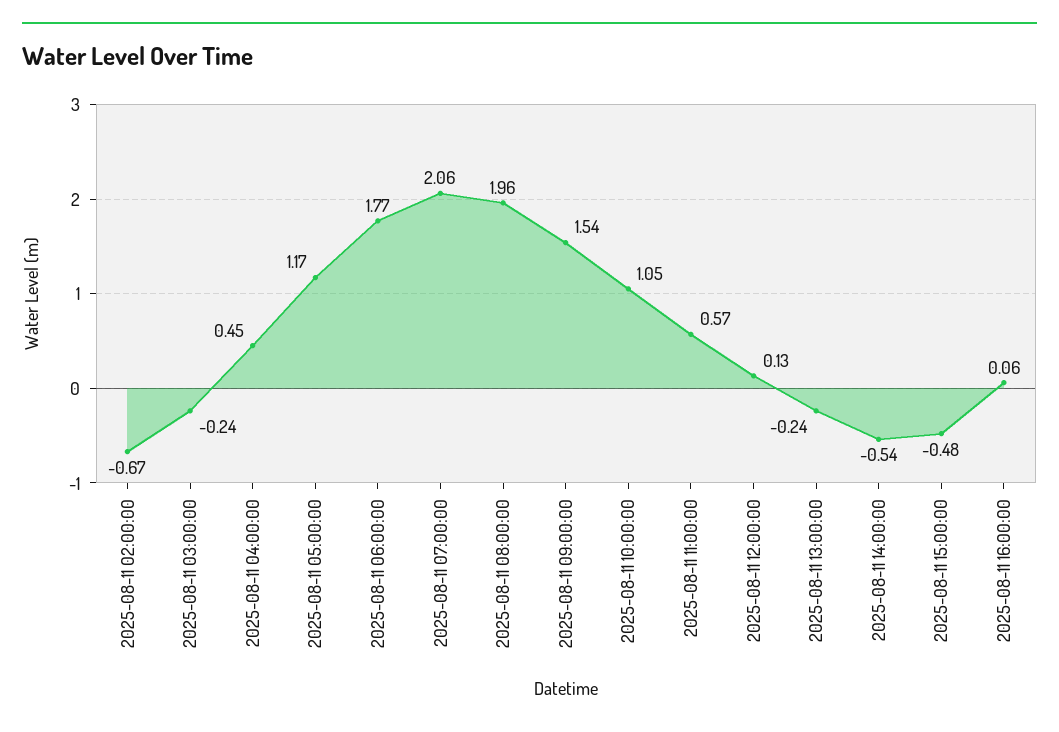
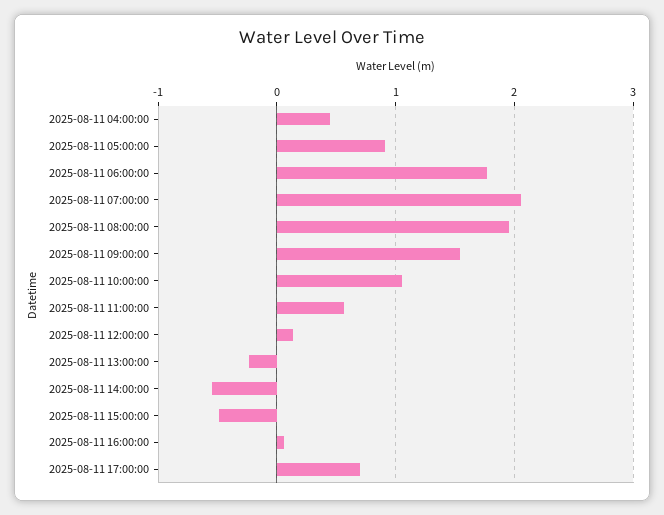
2025-08-11 02:00:00: -0.67 -> none
2025-08-11 03:00:00: -0.24 -> none
2025-08-11 05:00:00: 1.17 -> 0.9
2025-08-11 17:00:00: none -> 0.7

